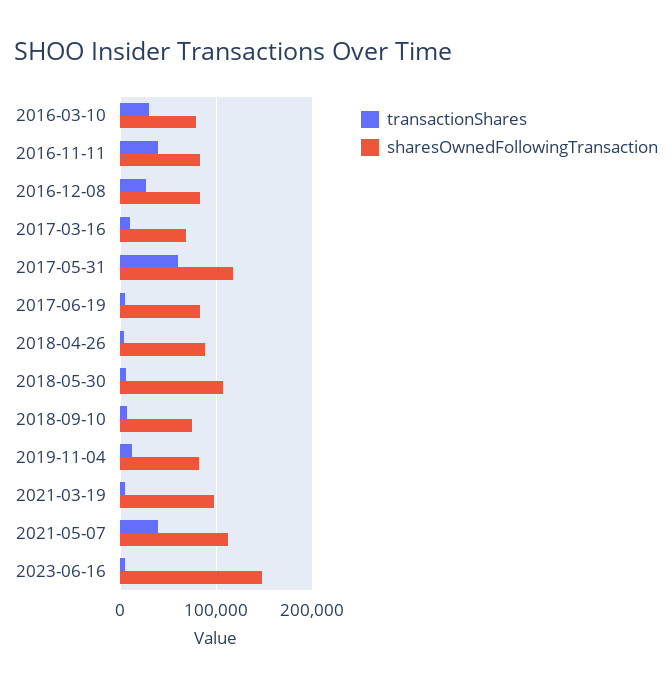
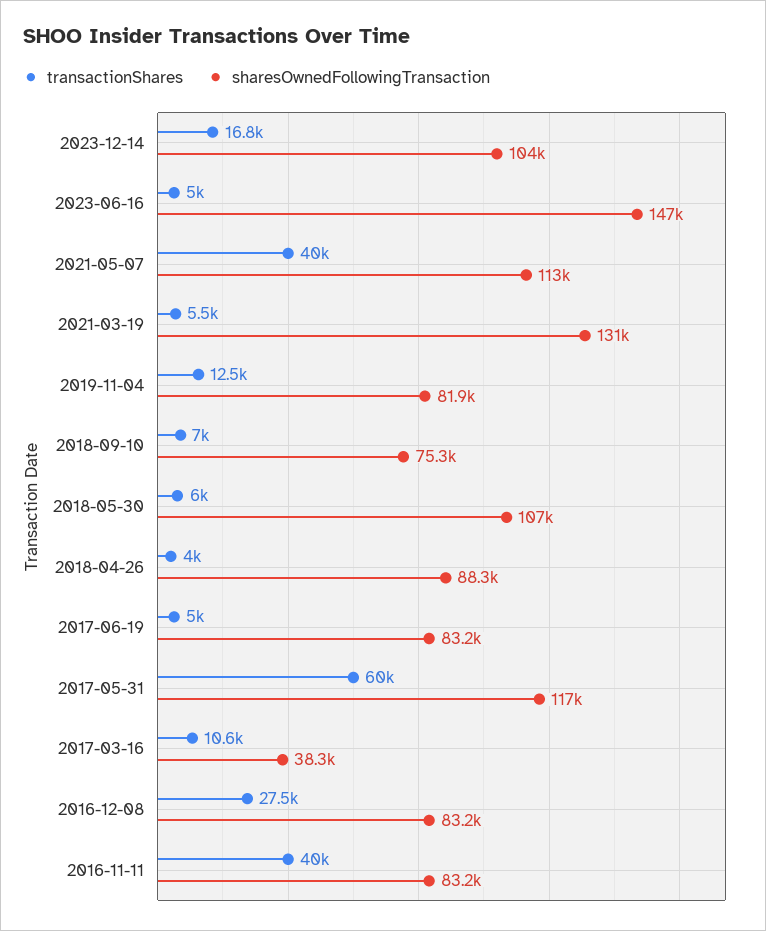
transactionShares, 2016-03-10: 30000 -> none
sharesOwnedFollowingTransaction, 2016-03-10: 80000 -> none
sharesOwnedFollowingTransaction, 2017-03-16: 70000 -> 38300
sharesOwnedFollowingTransaction, 2021-03-19: 100000 -> 131000
transactionShares, 2023-12-14: none -> 16800
sharesOwnedFollowingTransaction, 2023-12-14: none -> 104000

